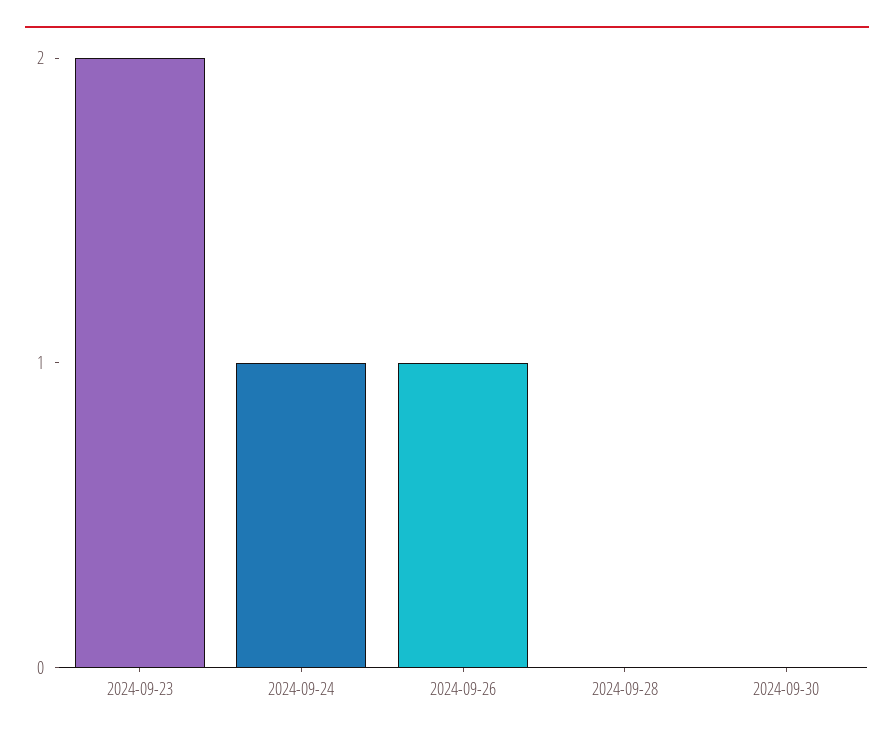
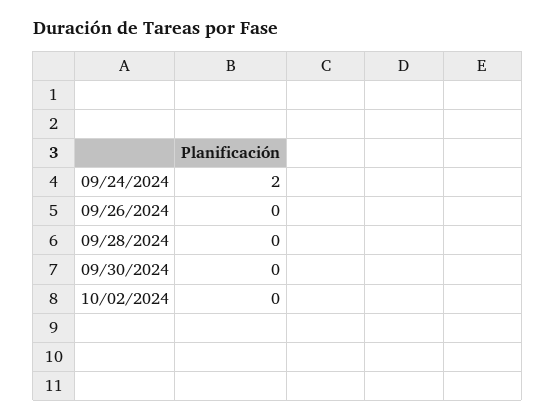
2024-09-23: 2 -> none
2024-09-24: 1 -> 2
2024-09-26: 1 -> 0
10/02/2024: none -> 0

